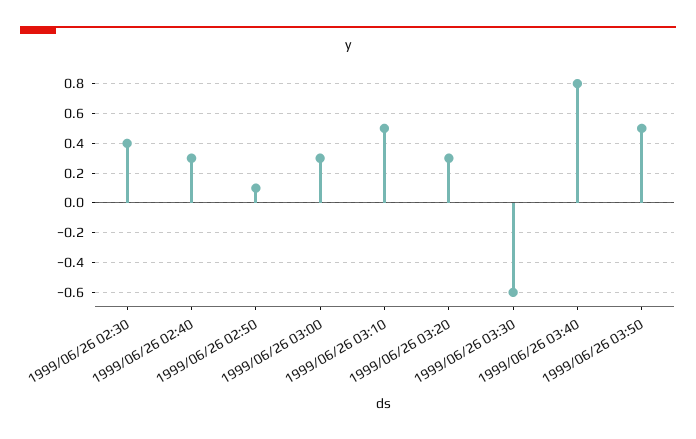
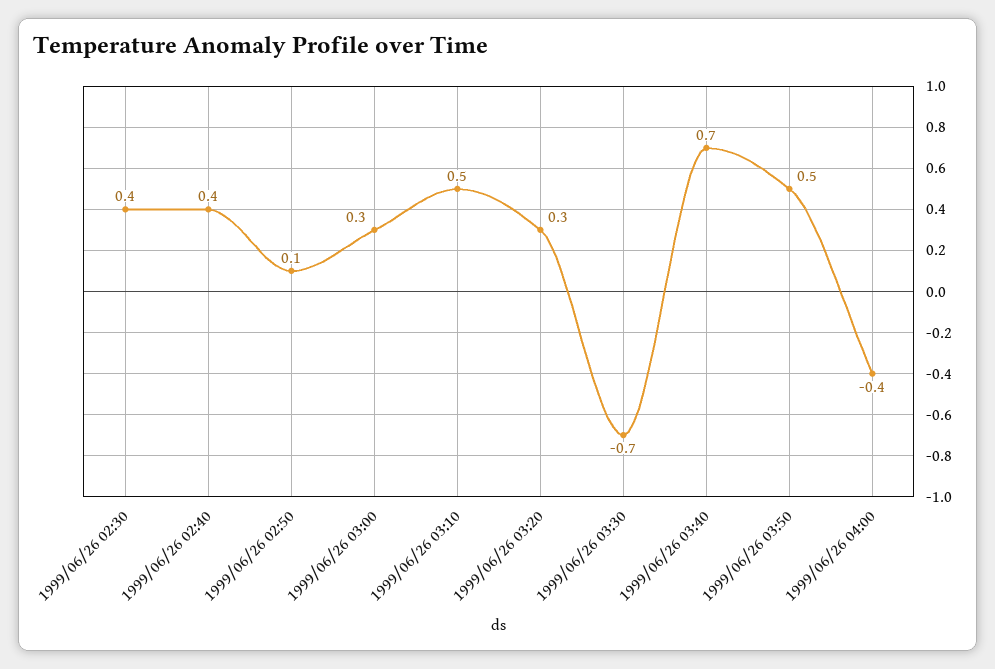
1999/06/26 02:40: 0.3 -> 0.4
1999/06/26 03:30: -0.6 -> -0.7
1999/06/26 03:40: 0.8 -> 0.7
1999/06/26 04:00: none -> -0.4

